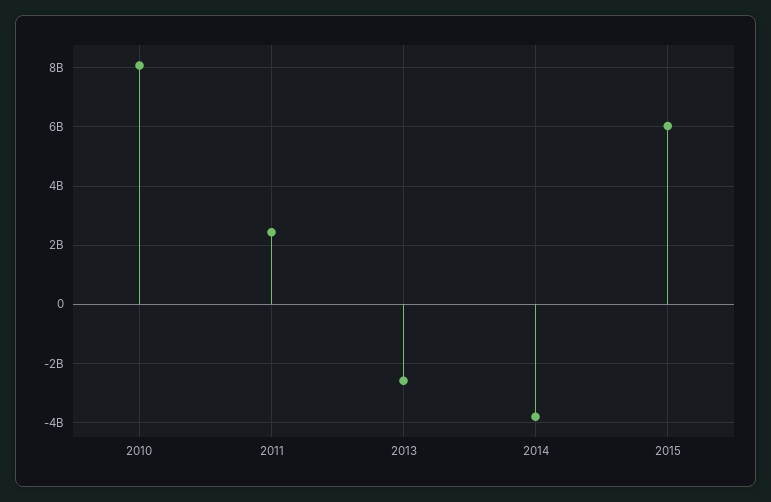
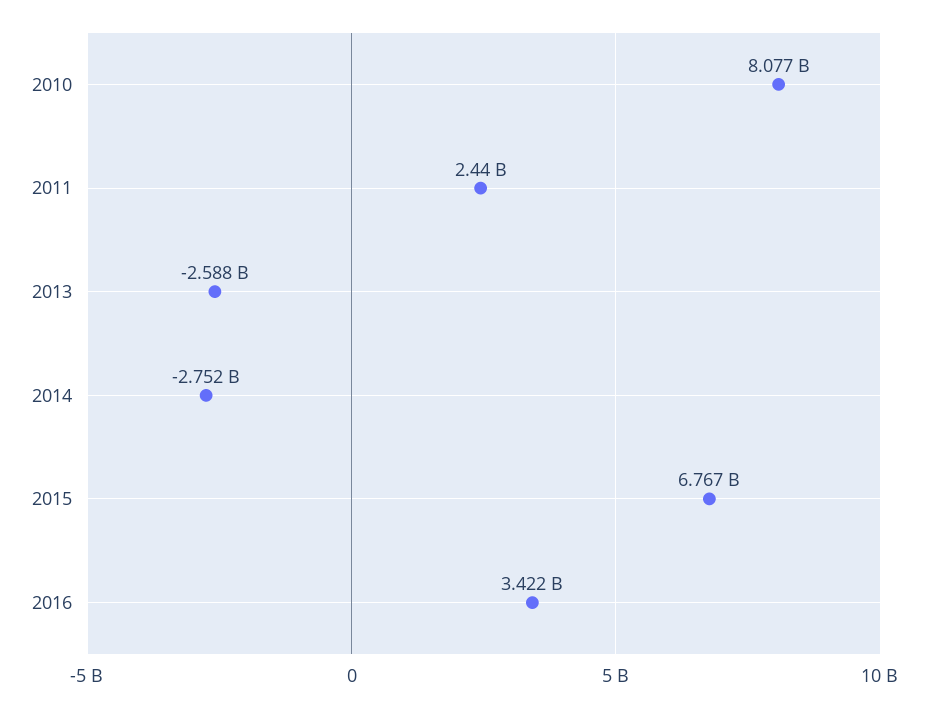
2014: -3750000000 -> -2752000000
2015: 6000000000 -> 6767000000
2016: none -> 3422000000

